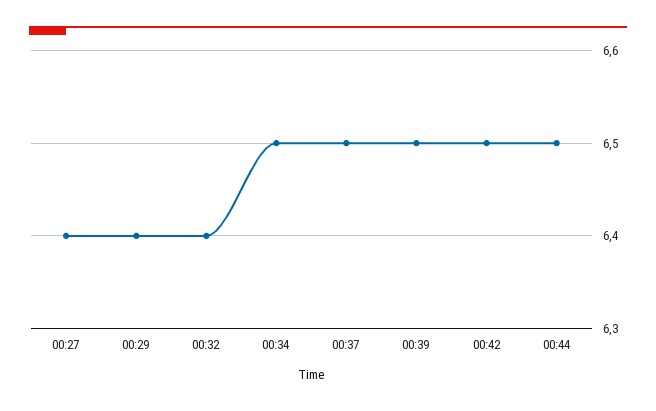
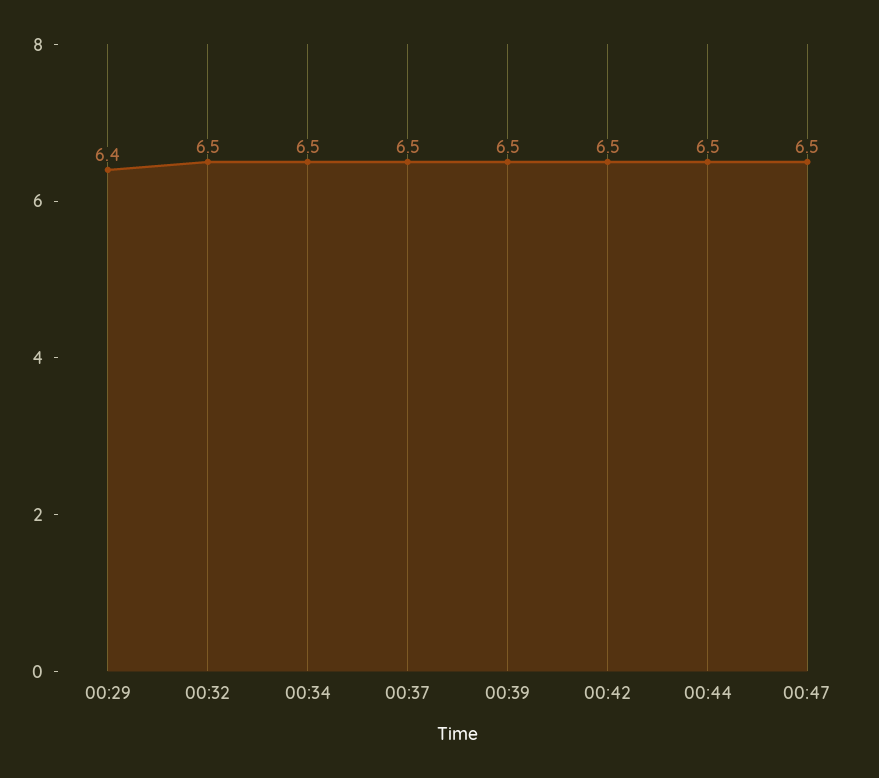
00:27: 6.4 -> none
00:32: 6.4 -> 6.5
00:47: none -> 6.5

